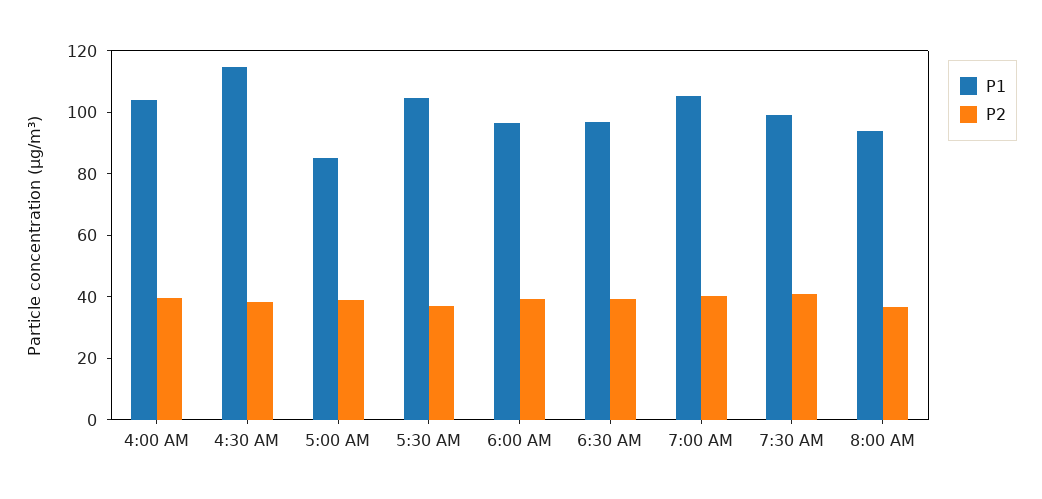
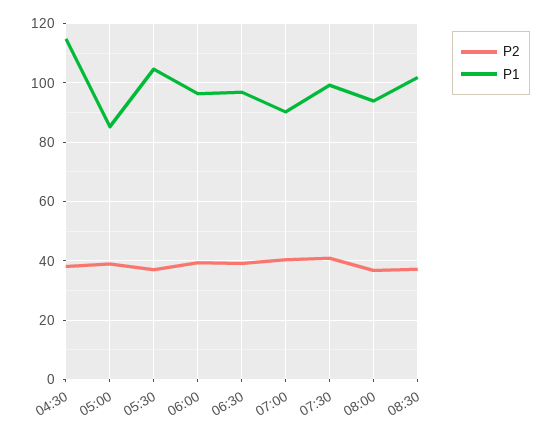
P1, 4:00 AM: 105 -> none
P2, 4:00 AM: 40 -> none
P1, 7:00 AM: 105 -> 90
P2, 08:30: none -> 37.5
P1, 08:30: none -> 102.5

